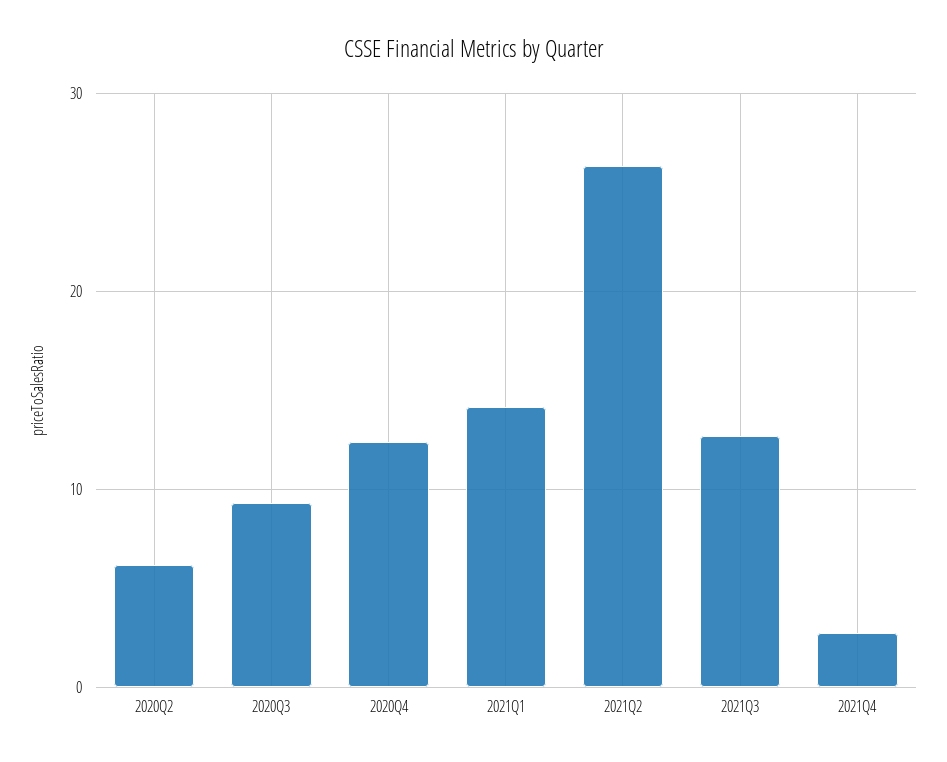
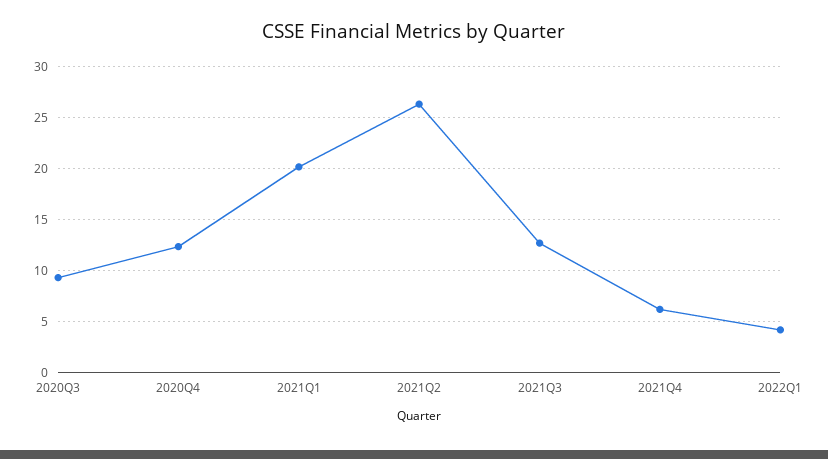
2020Q2: 6 -> none
2021Q1: 14 -> 20
2021Q4: 3 -> 6
2022Q1: none -> 4

